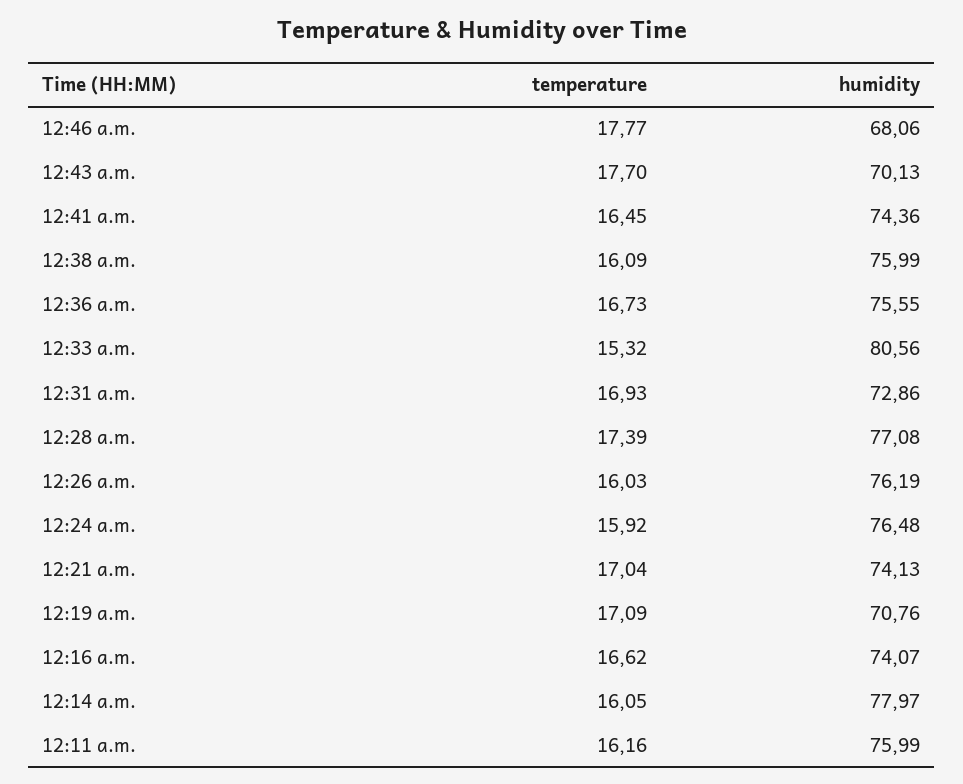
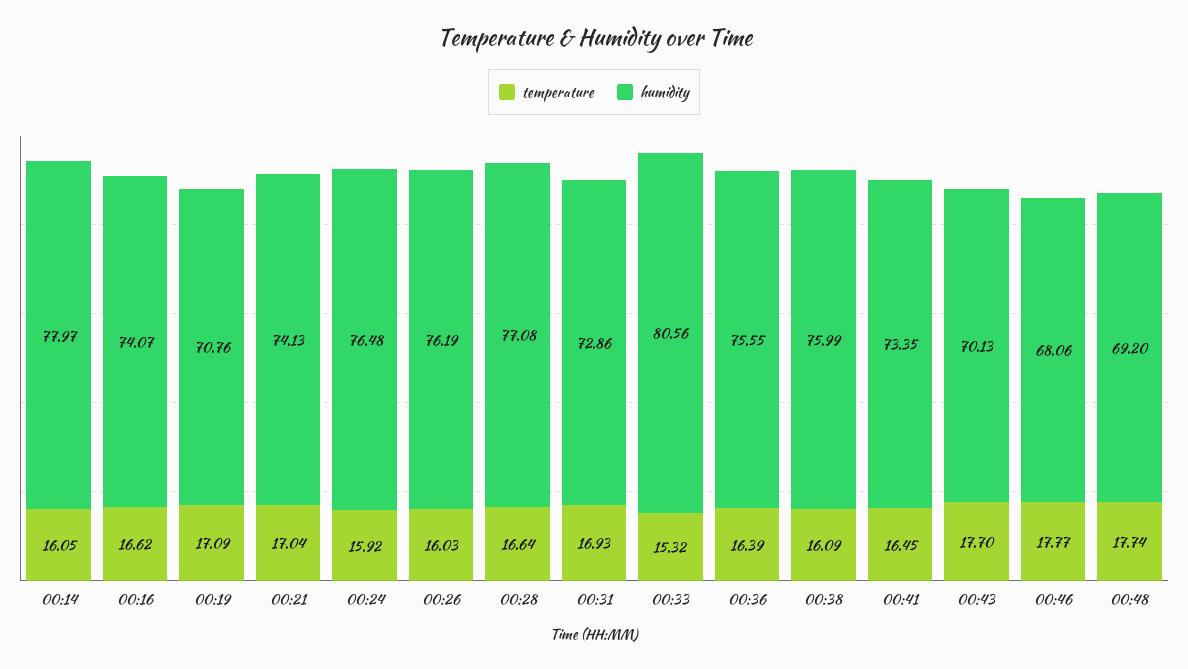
humidity, 12:41 a.m.: 74.36 -> 73.35
temperature, 12:36 a.m.: 16.73 -> 16.39
temperature, 12:28 a.m.: 17.39 -> 16.64
temperature, 12:11 a.m.: 16.16 -> none
humidity, 12:11 a.m.: 75.99 -> none
temperature, 00:48: none -> 17.74
humidity, 00:48: none -> 69.2

